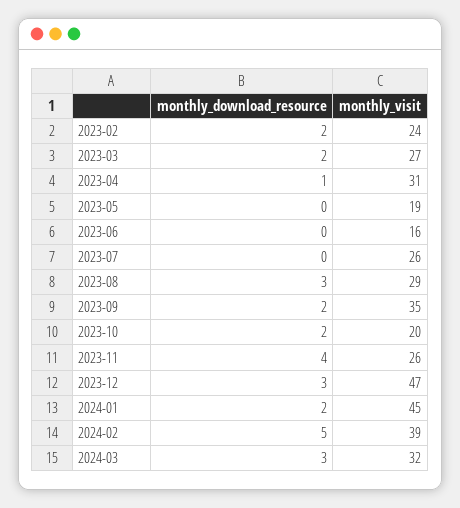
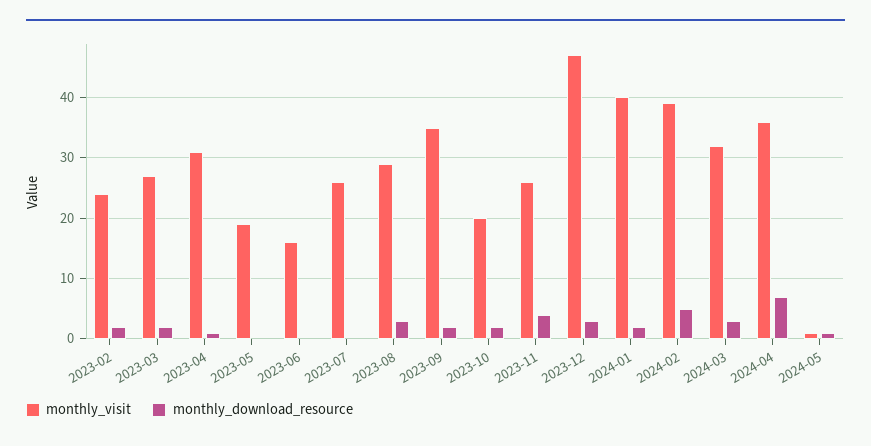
monthly_visit, 2024-01: 45 -> 40
monthly_visit, 2024-04: none -> 36
monthly_download_resource, 2024-04: none -> 7
monthly_visit, 2024-05: none -> 1
monthly_download_resource, 2024-05: none -> 1

